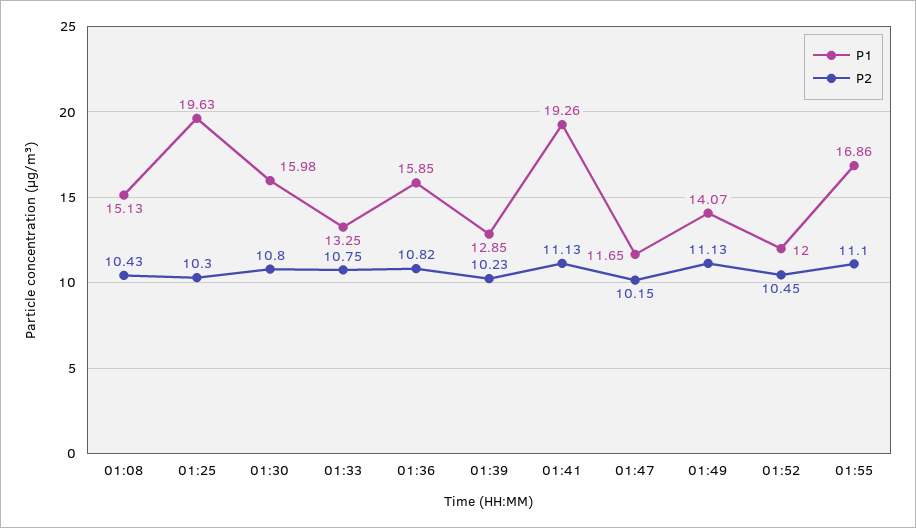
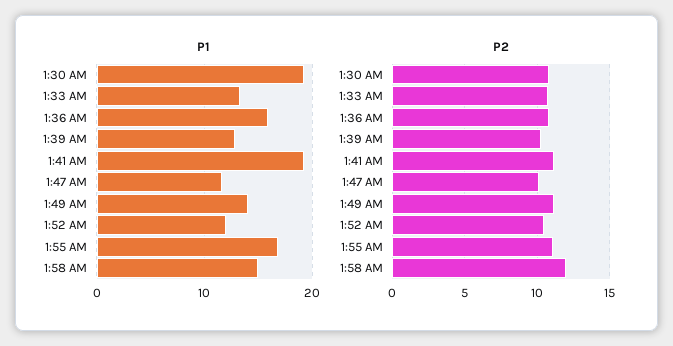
P1, 01:08: 15.13 -> none
P2, 01:08: 10.43 -> none
P1, 01:25: 19.63 -> none
P2, 01:25: 10.3 -> none
P1, 01:30: 15.98 -> 19
P1, 1:58 AM: none -> 15
P2, 1:58 AM: none -> 12

